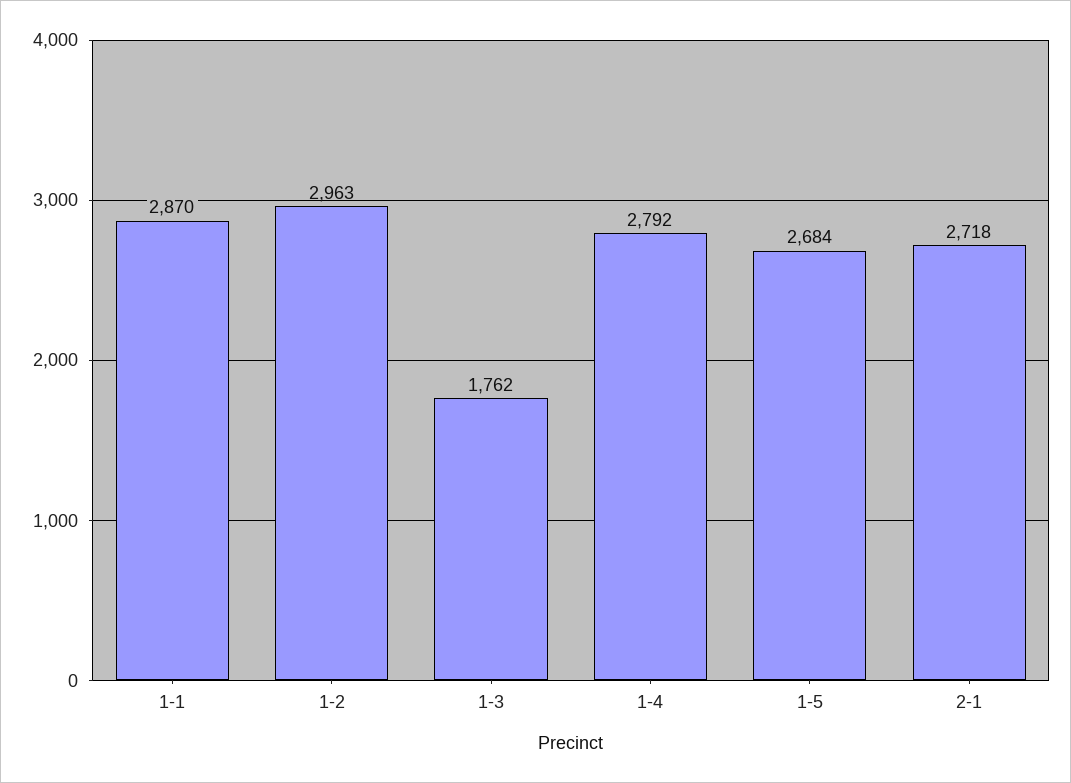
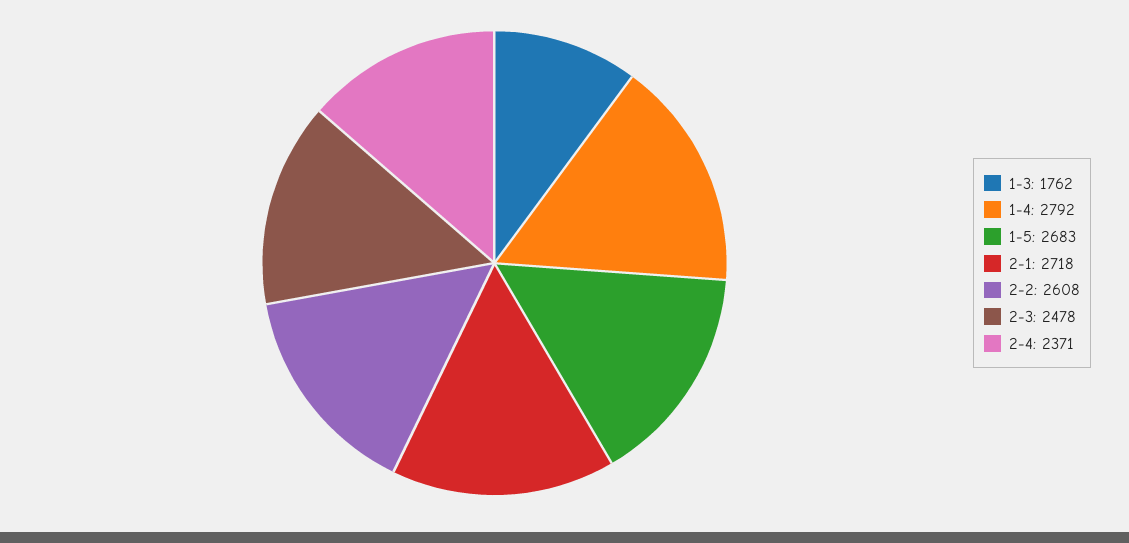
1-1: 2870 -> none
1-2: 2963 -> none
1-5: 2684 -> 2683
2-2: none -> 2608
2-3: none -> 2478
2-4: none -> 2371

